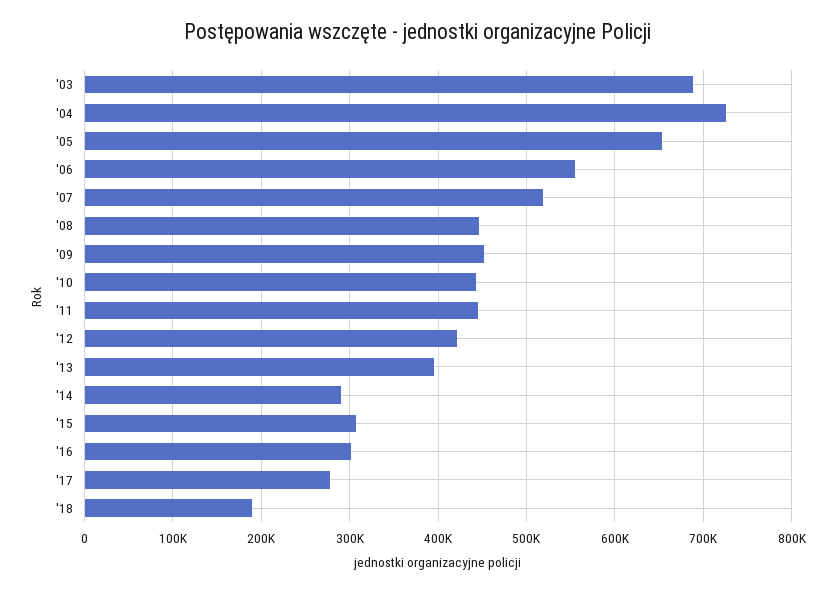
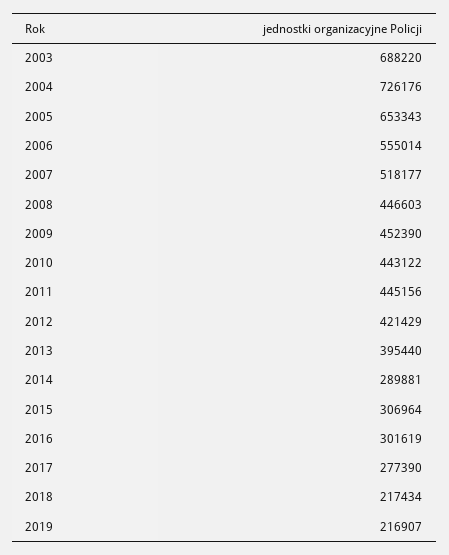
'18: 190000 -> 217434
2019: none -> 216907

